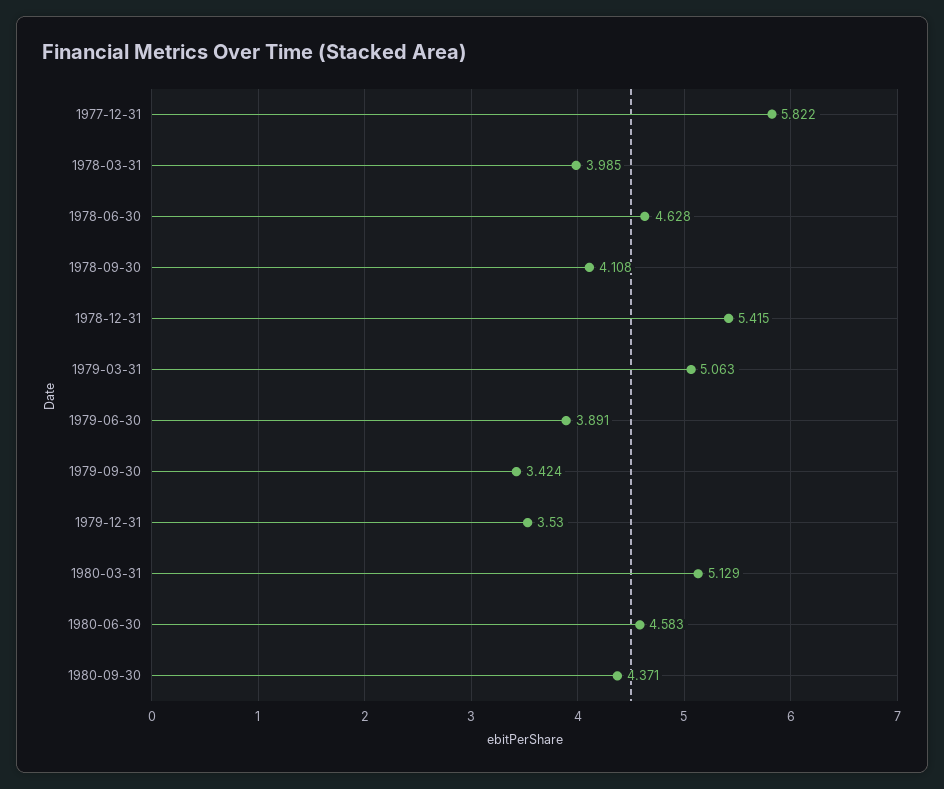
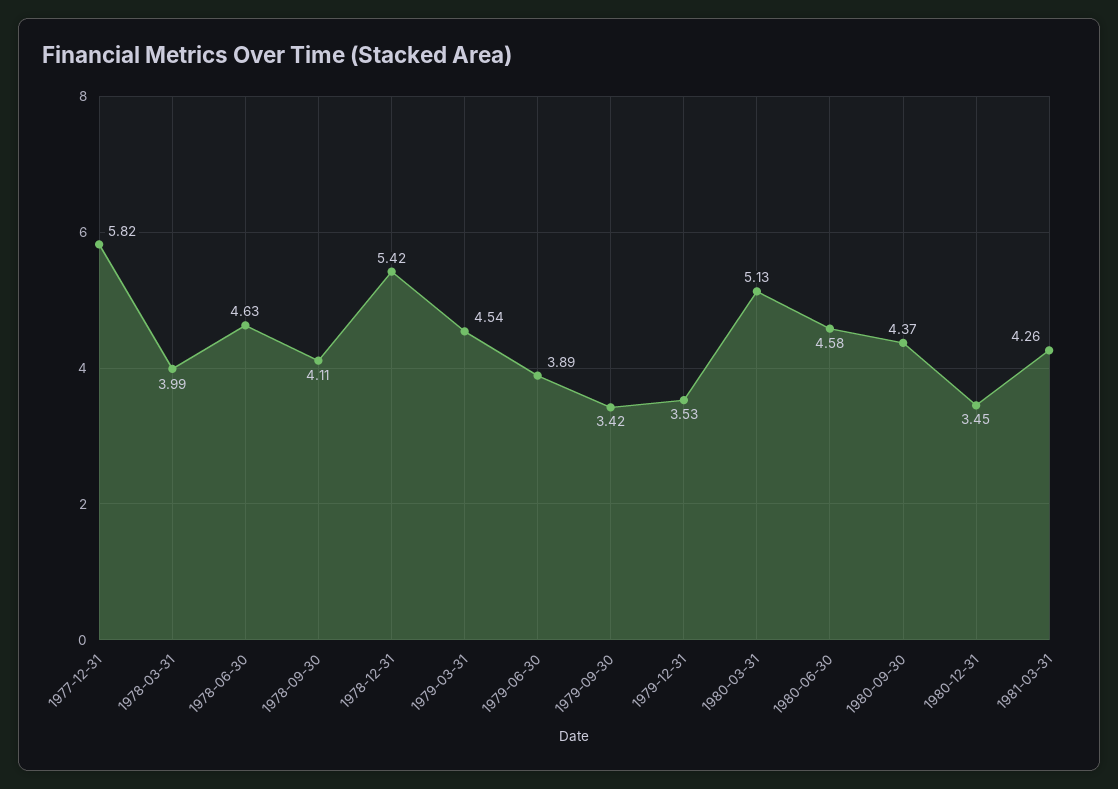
1979-03-31: 5.063 -> 4.54
1980-12-31: none -> 3.45
1981-03-31: none -> 4.26

